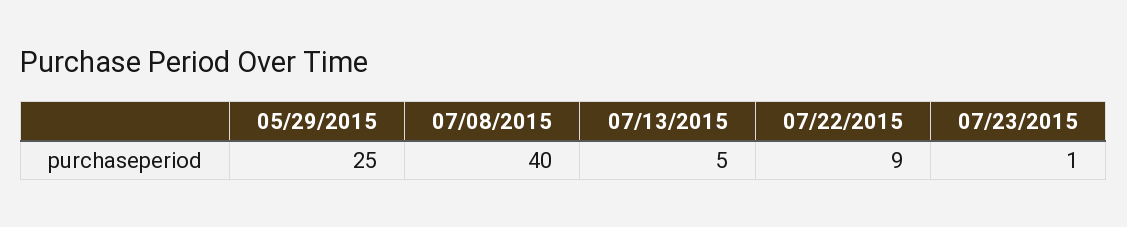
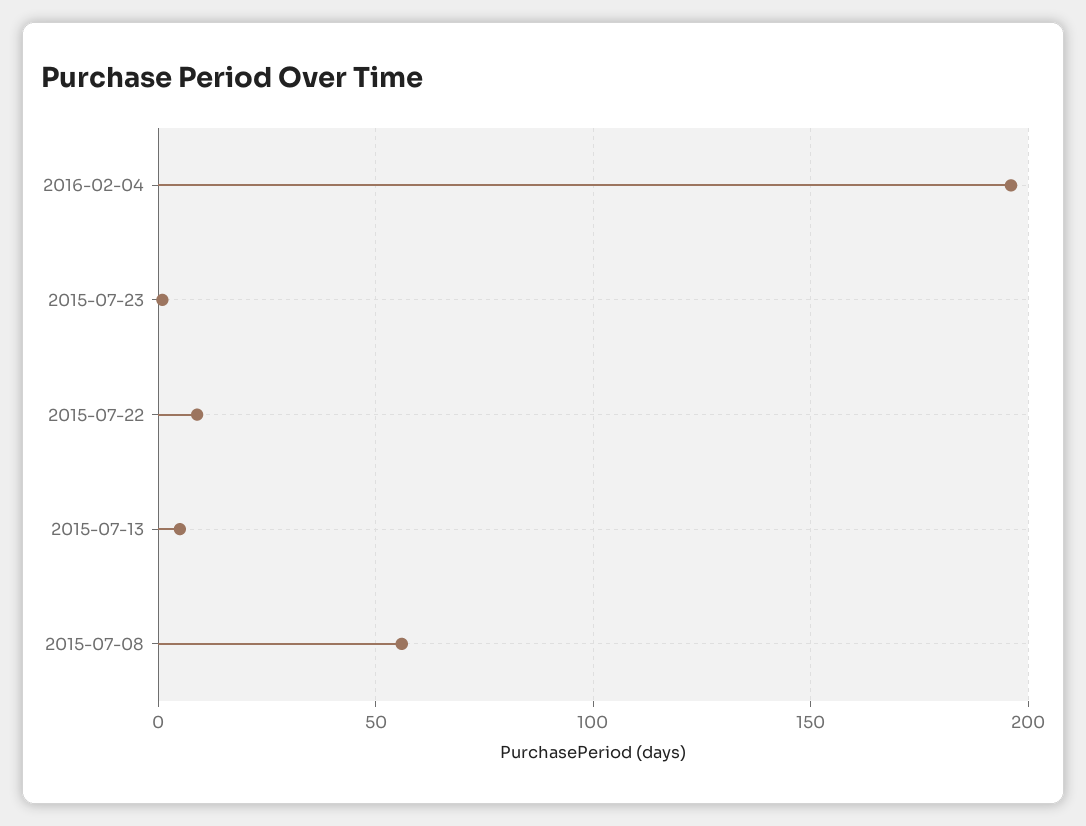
05/29/2015: 25 -> none
07/08/2015: 40 -> 55
2016-02-04: none -> 195

